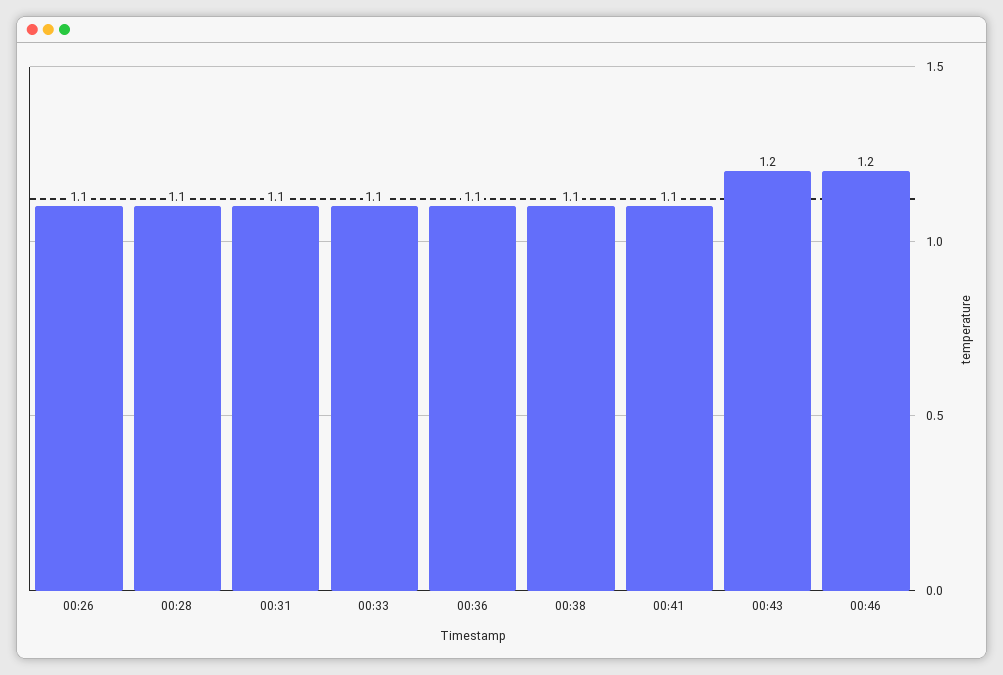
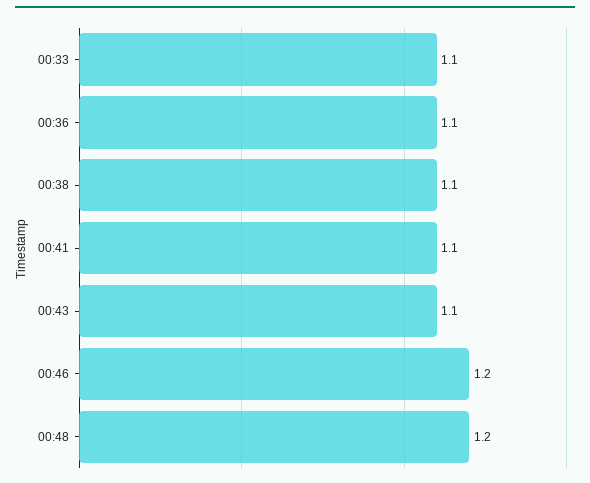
00:26: 1.1 -> none
00:28: 1.1 -> none
00:31: 1.1 -> none
00:43: 1.2 -> 1.1
00:48: none -> 1.2

